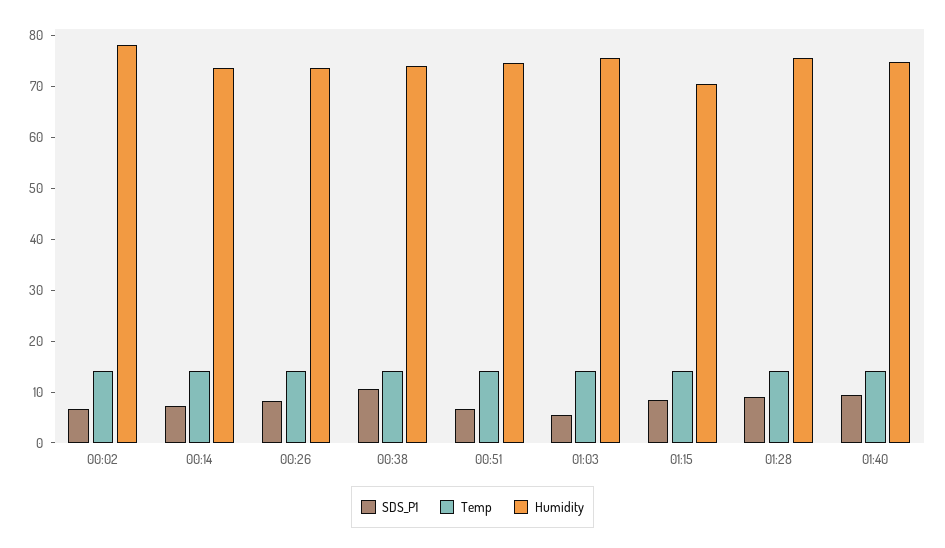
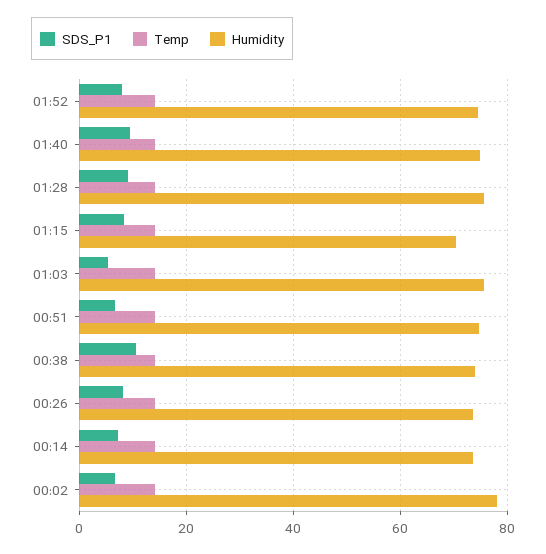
SDS_P1, 01:52: none -> 8
Temp, 01:52: none -> 14
Humidity, 01:52: none -> 74

